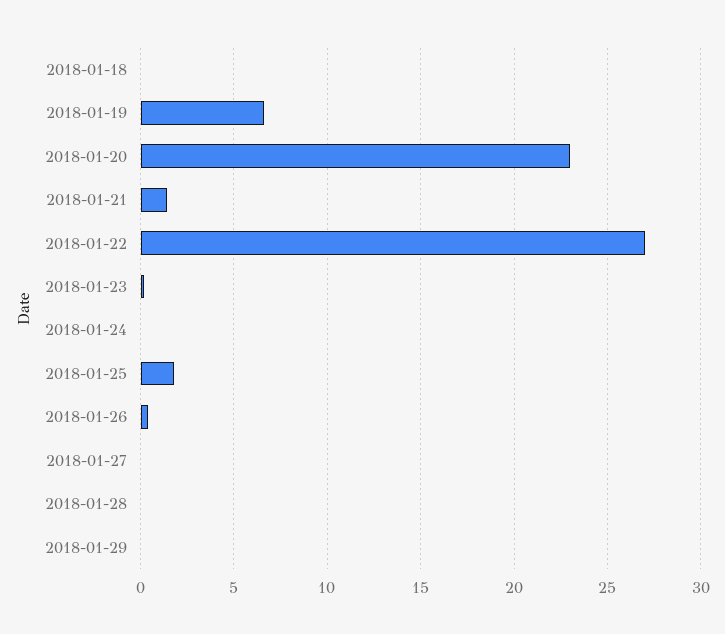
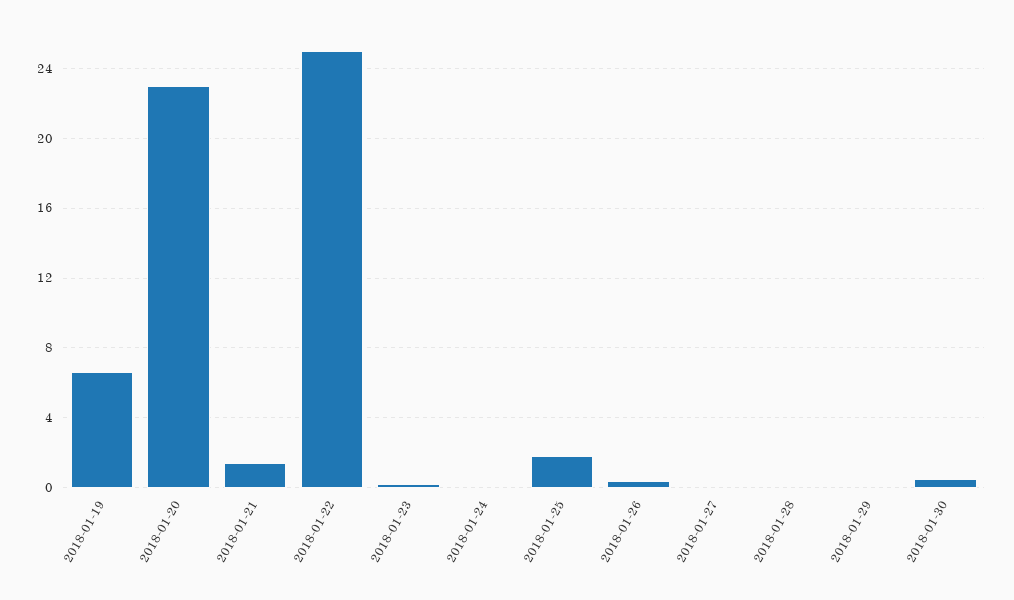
2018-01-18: 0 -> none
2018-01-22: 27 -> 25
2018-01-30: none -> 0.5

